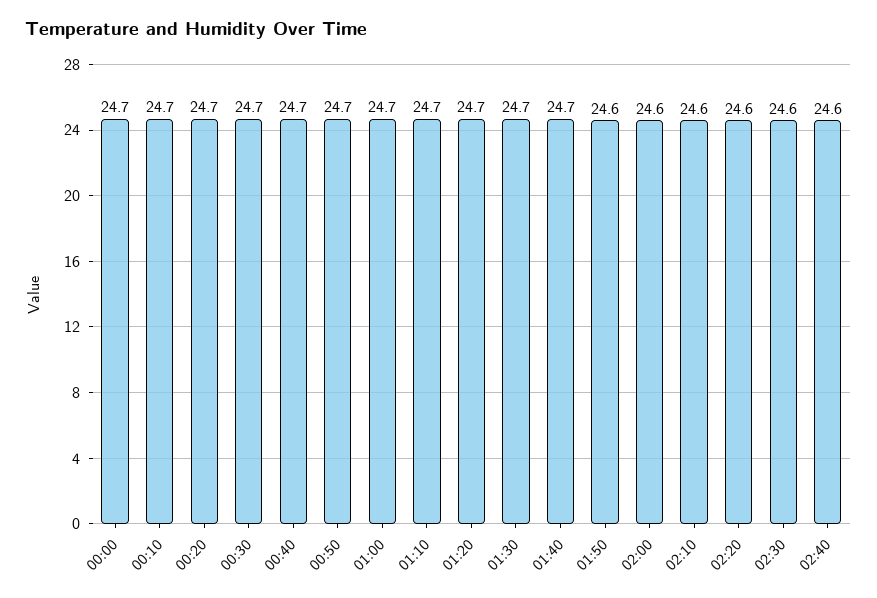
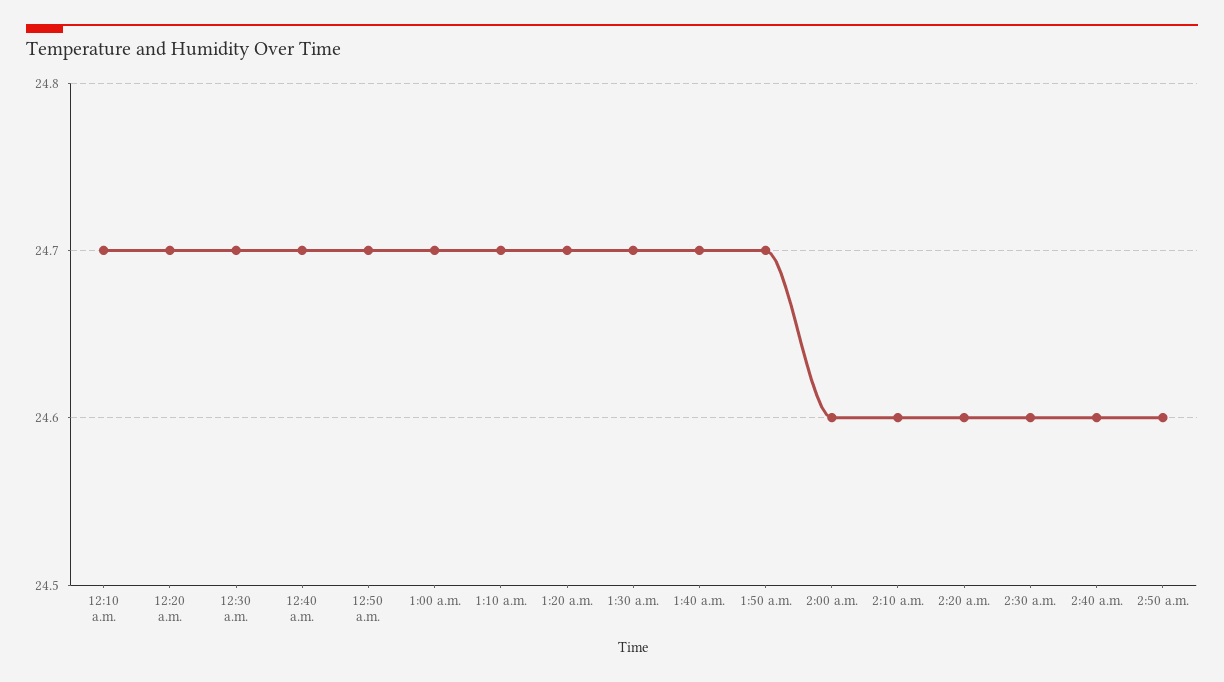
00:00: 24.7 -> none
01:50: 24.6 -> 24.7
2:50 a.m.: none -> 24.6

